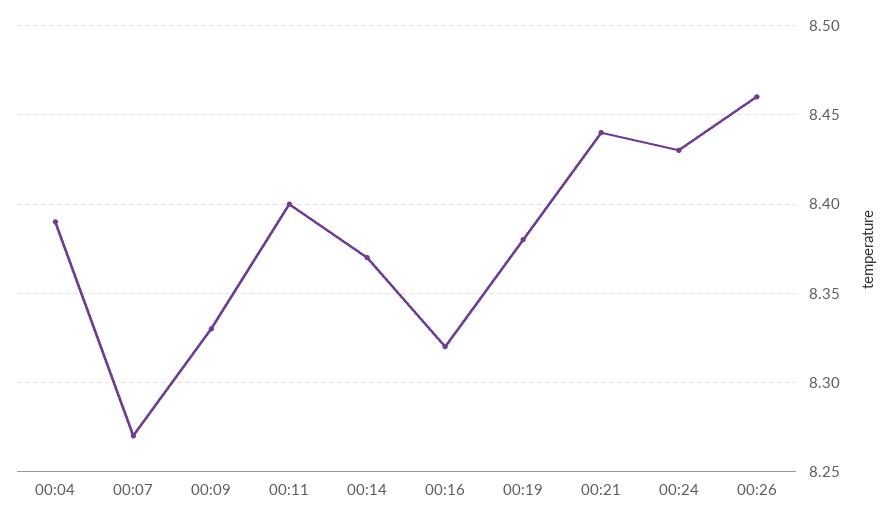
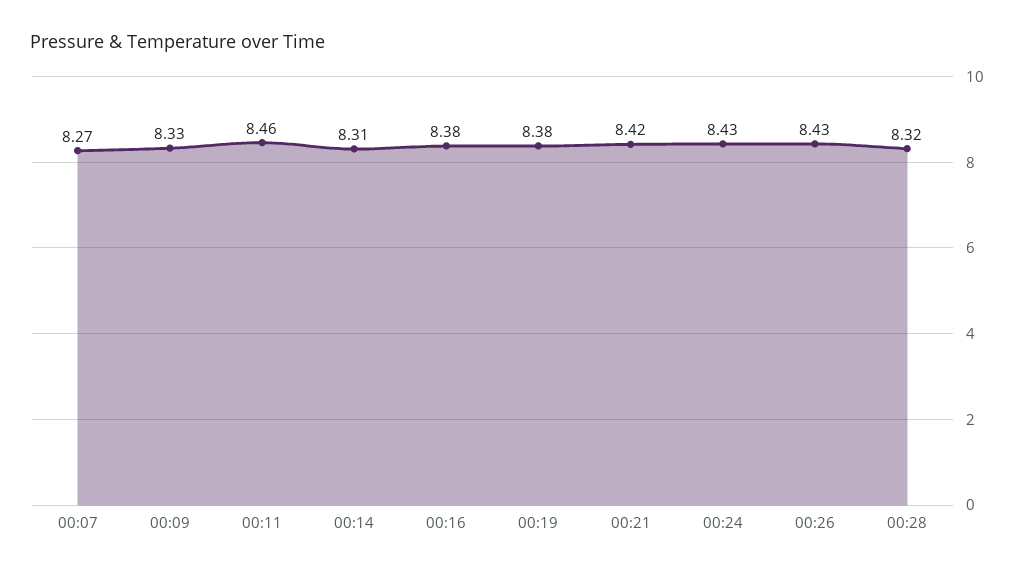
00:04: 8.39 -> none
00:11: 8.4 -> 8.46
00:14: 8.37 -> 8.31
00:16: 8.32 -> 8.38
00:21: 8.44 -> 8.42
00:26: 8.46 -> 8.43
00:28: none -> 8.32

